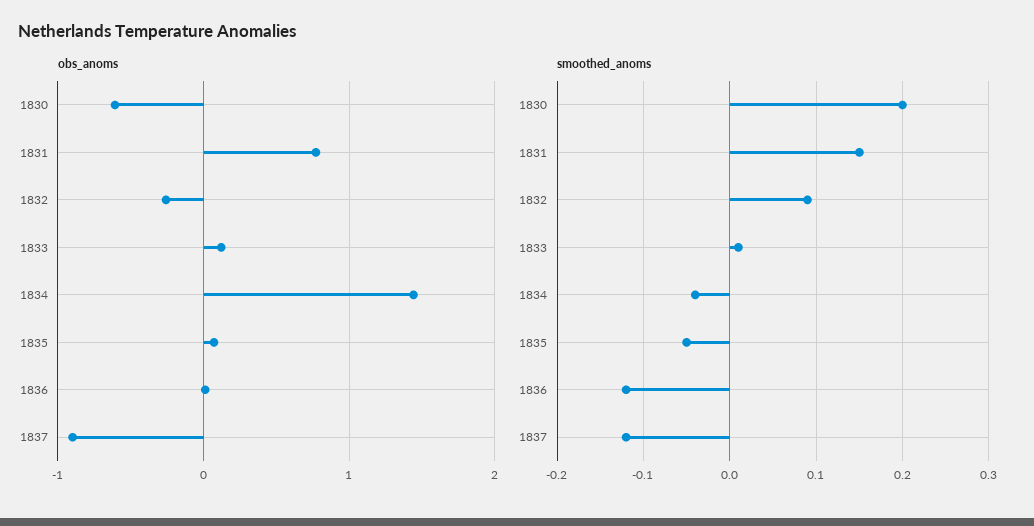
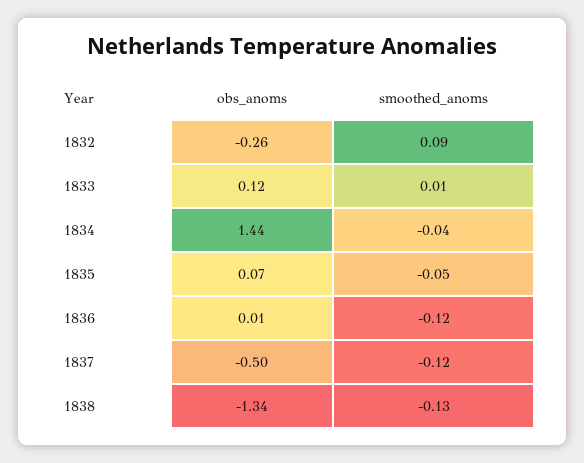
obs_anoms, 1830: -0.6 -> none
obs_anoms, 1831: 0.8 -> none
obs_anoms, 1837: -0.9 -> -0.5
smoothed_anoms, 1830: 0.2 -> none
smoothed_anoms, 1831: 0.15 -> none
obs_anoms, 1838: none -> -1.34
smoothed_anoms, 1838: none -> -0.13

